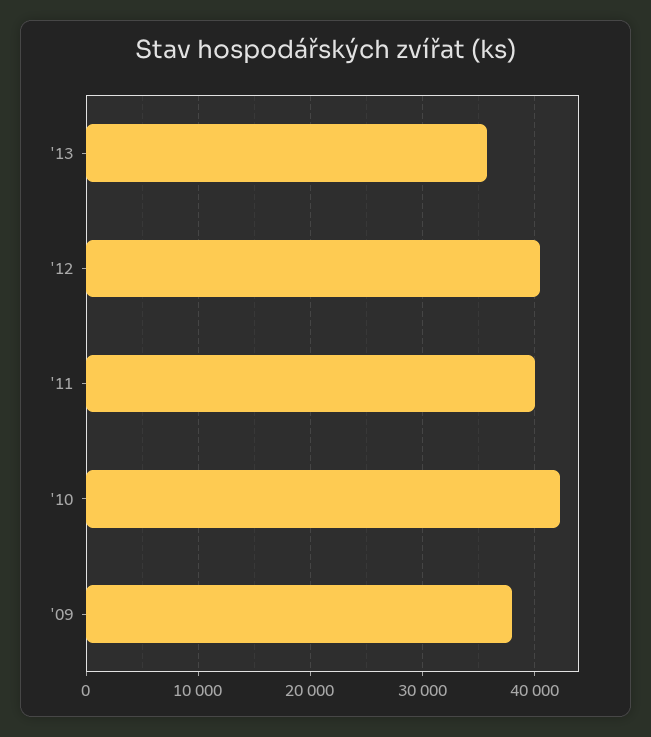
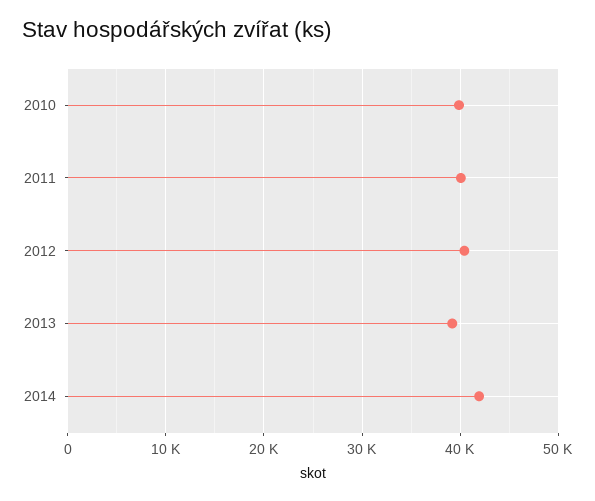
'13: 36000 -> 39000
'10: 42000 -> 40000
'09: 38000 -> none
2014: none -> 42000

